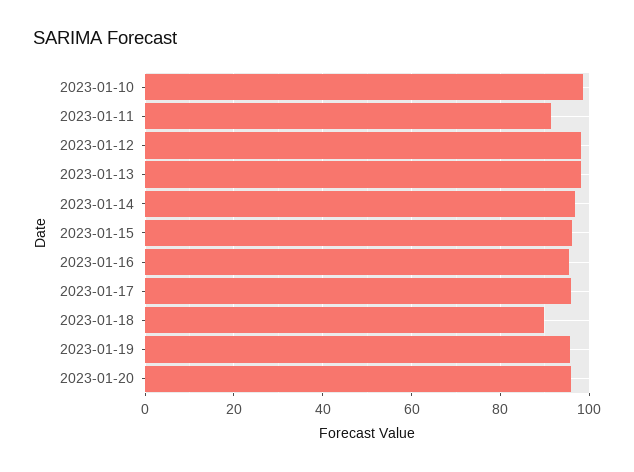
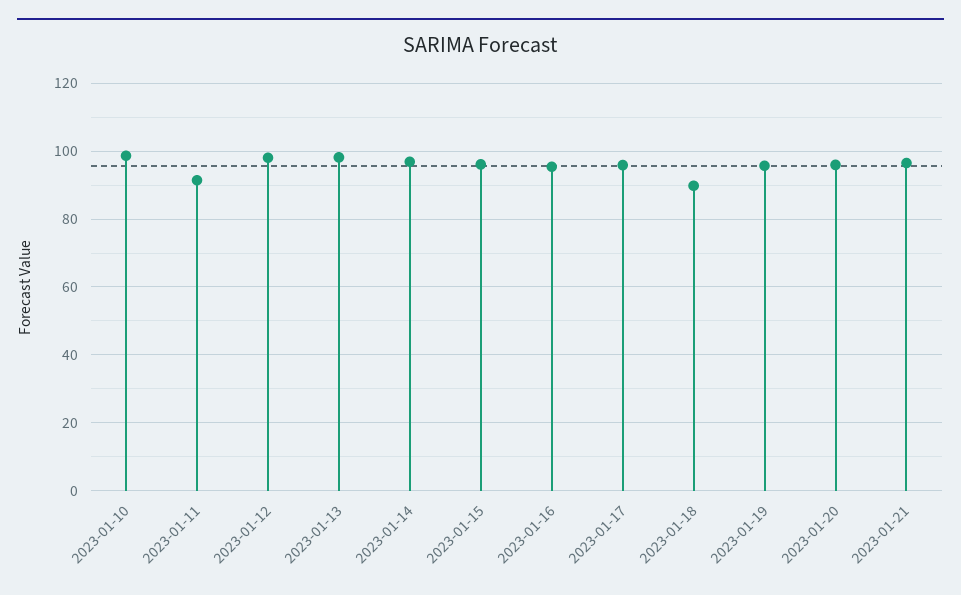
2023-01-21: none -> 96

